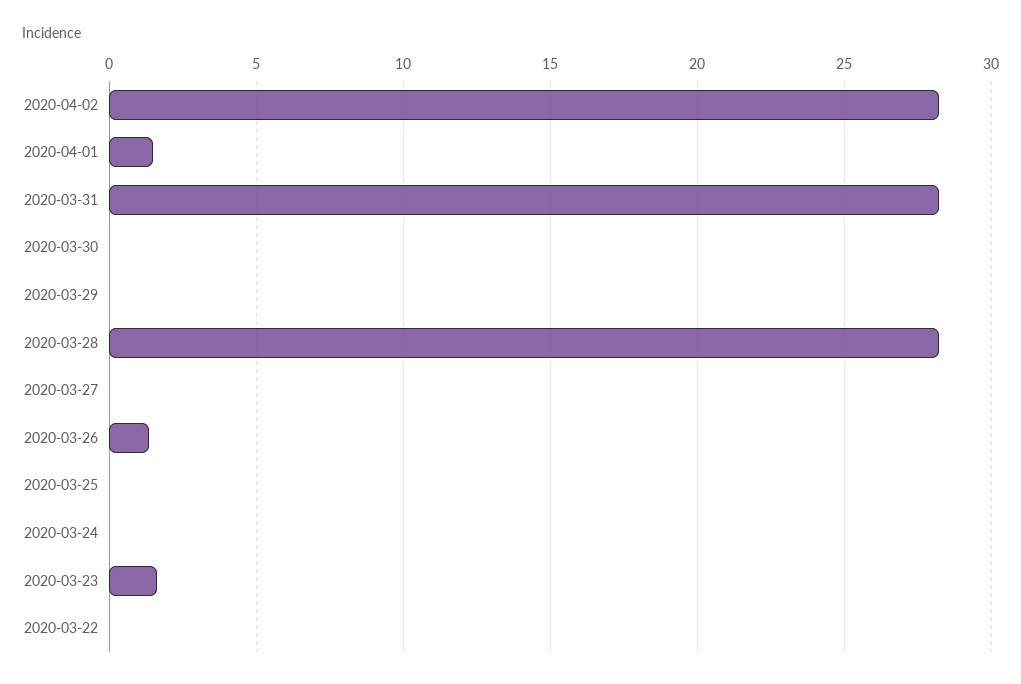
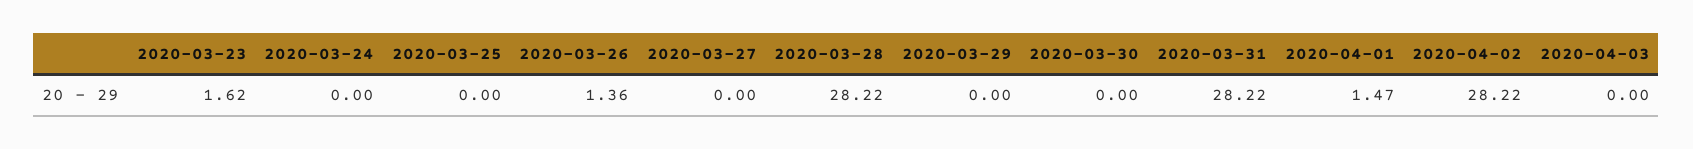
2020-03-22: 0 -> none
2020-04-03: none -> 0

